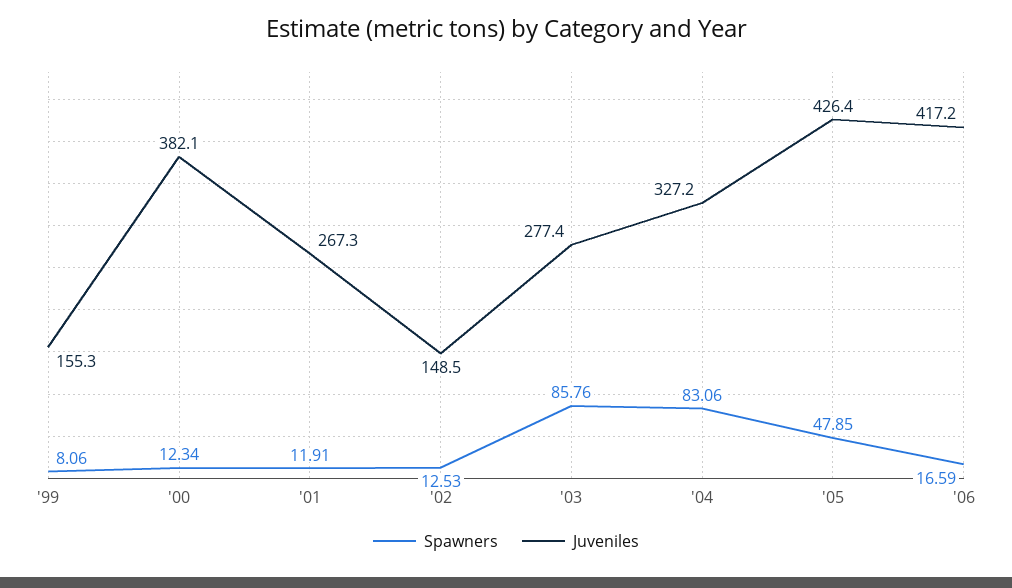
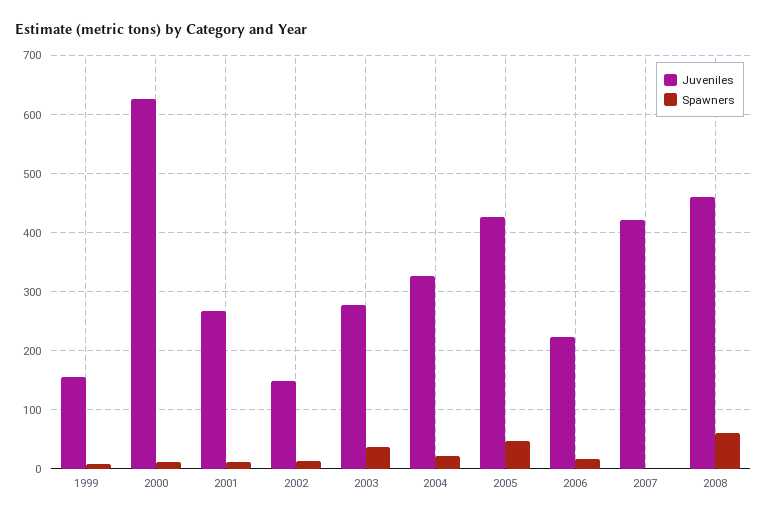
Juveniles, '00: 382.1 -> 620
Spawners, '03: 85.76 -> 40
Spawners, '04: 83.06 -> 20
Juveniles, '06: 417.2 -> 220
Juveniles, 2007: none -> 420
Spawners, 2007: none -> 0
Juveniles, 2008: none -> 460
Spawners, 2008: none -> 60

